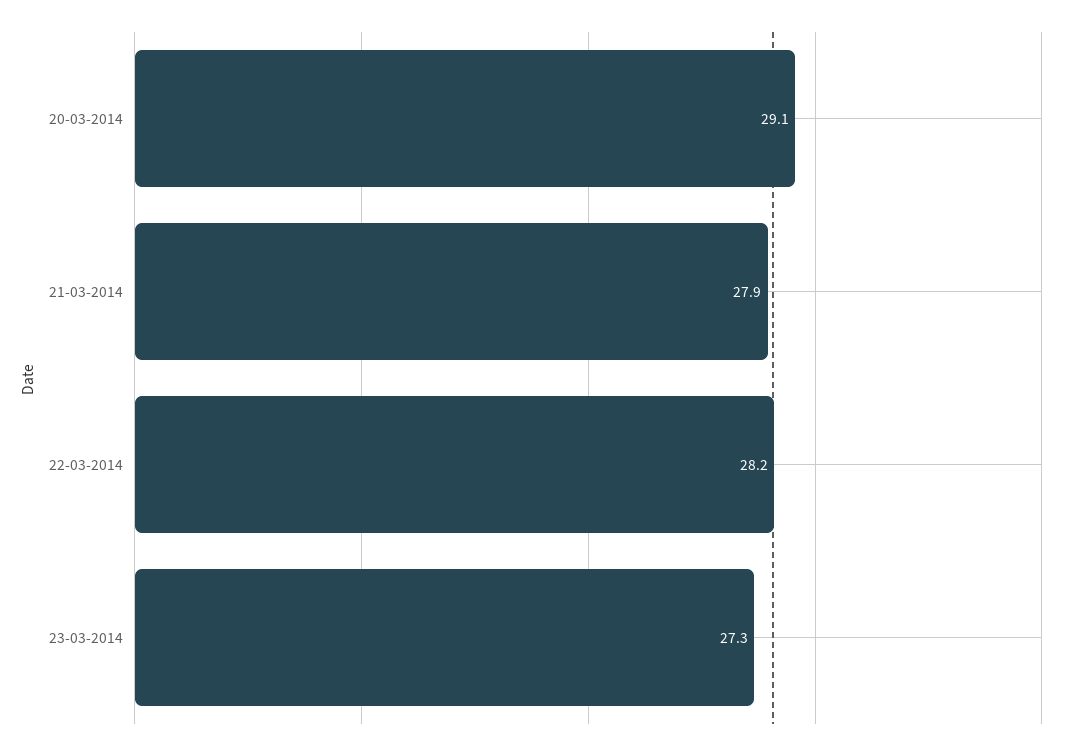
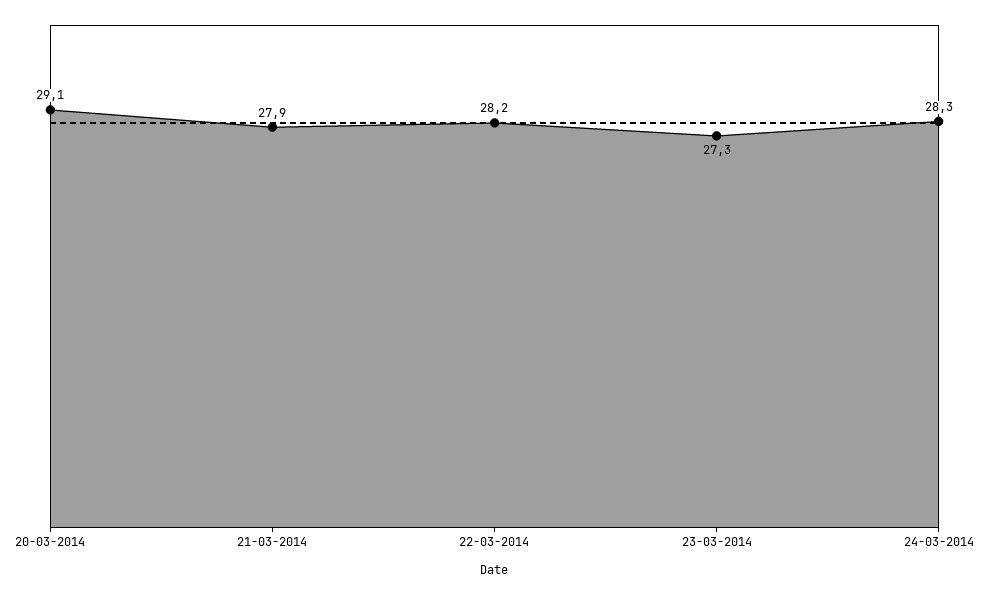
24-03-2014: none -> 28.3

